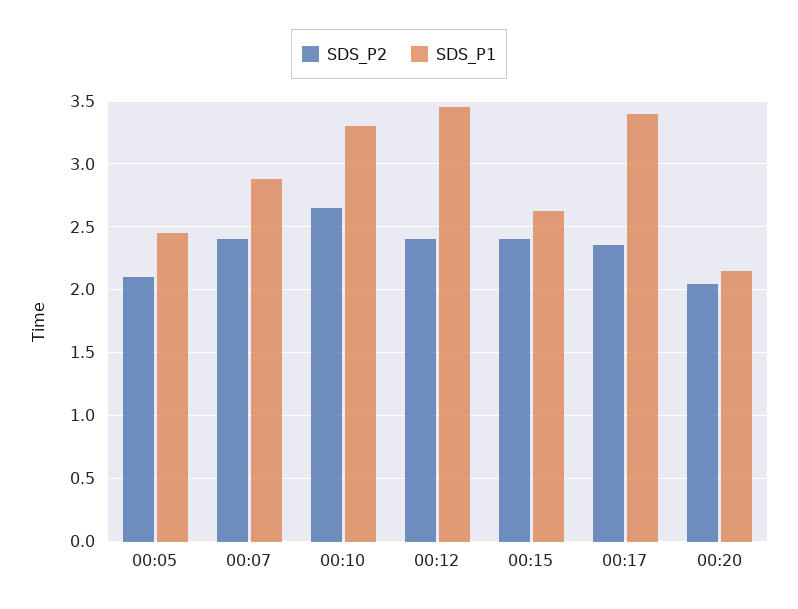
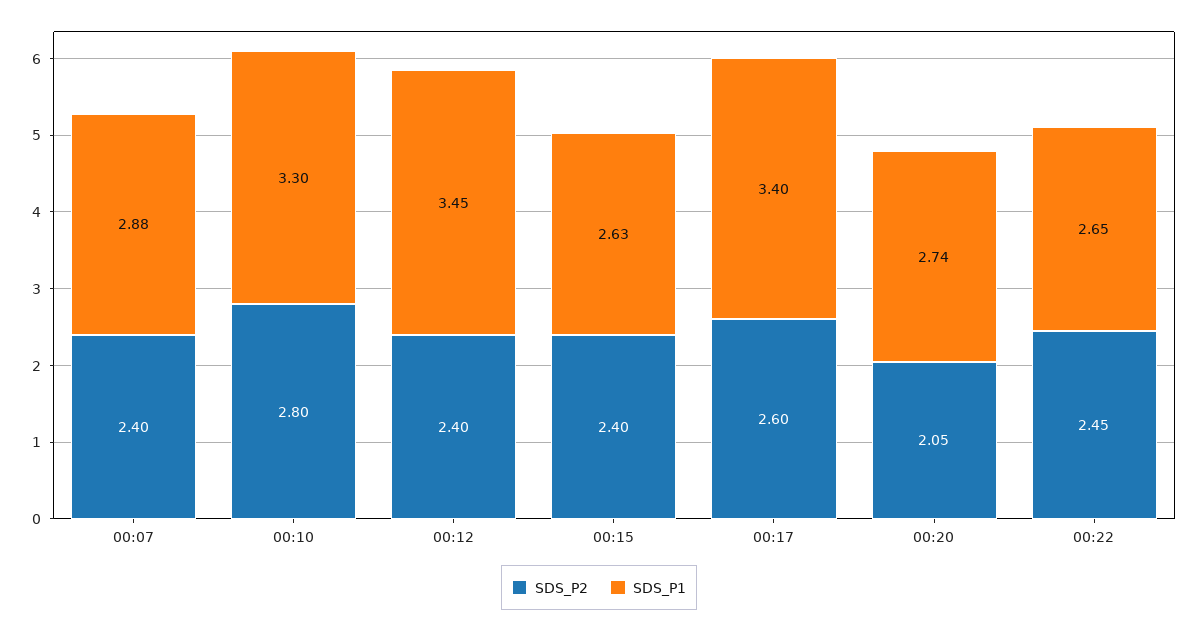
SDS_P2, 00:05: 2.1 -> none
SDS_P1, 00:05: 2.45 -> none
SDS_P2, 00:10: 2.65 -> 2.8
SDS_P2, 00:17: 2.35 -> 2.6
SDS_P1, 00:20: 2.15 -> 2.74
SDS_P2, 00:22: none -> 2.45
SDS_P1, 00:22: none -> 2.65

